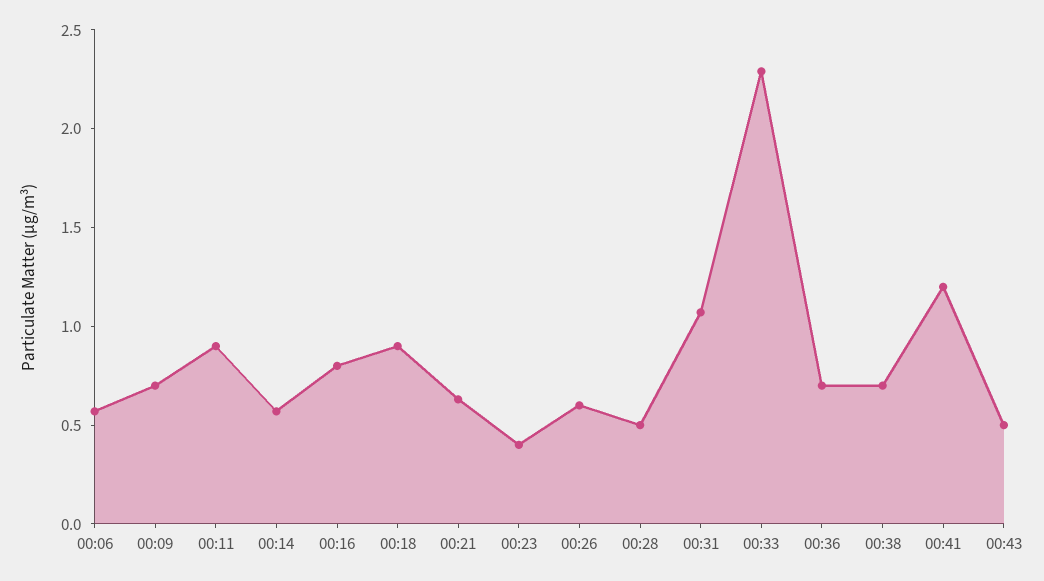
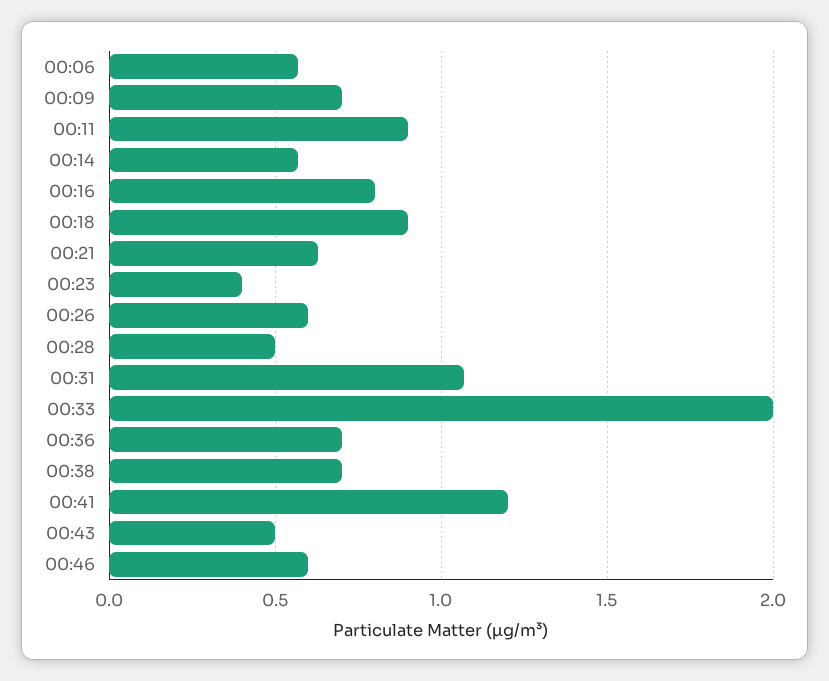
00:33: 2.3 -> 2
00:46: none -> 0.6

